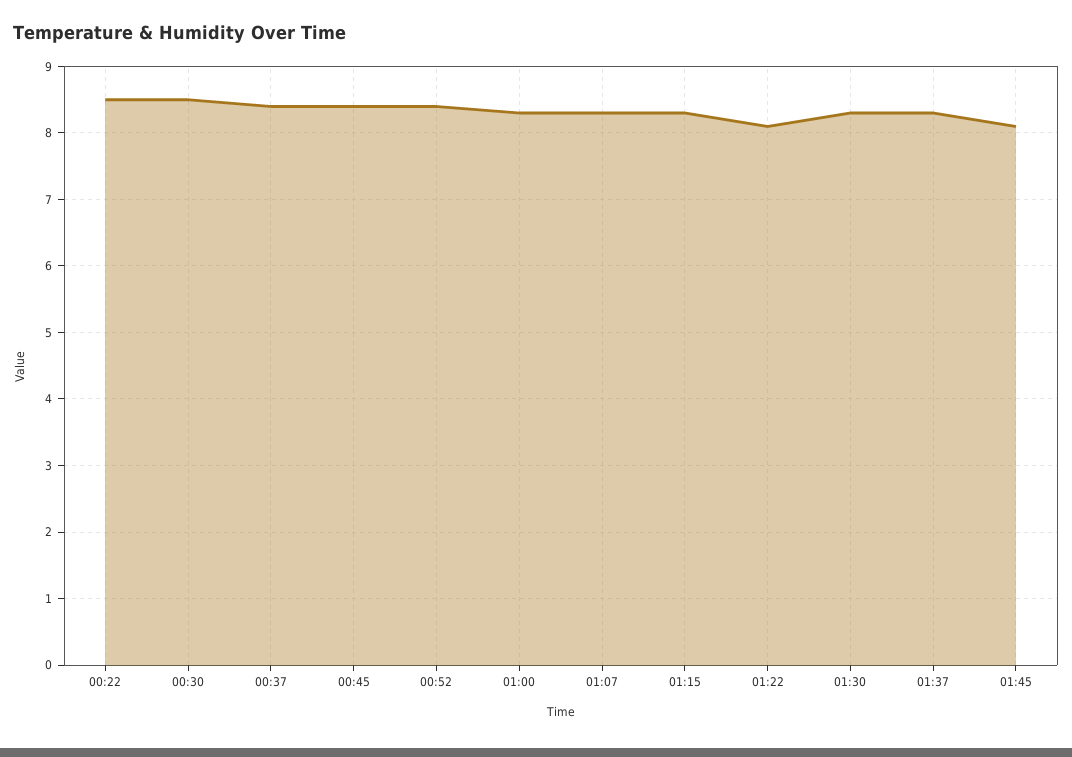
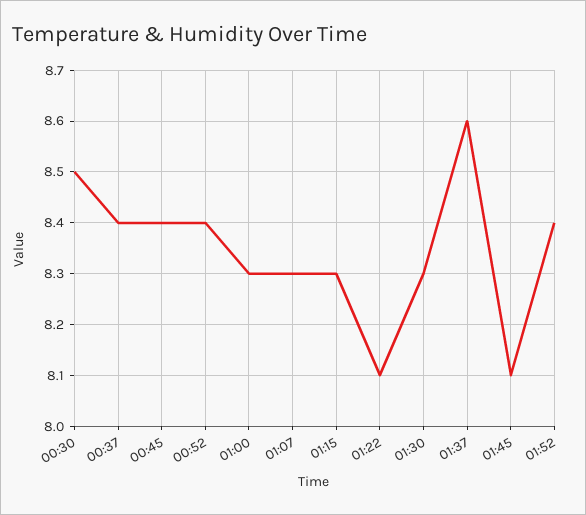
00:22: 8.5 -> none
01:37: 8.3 -> 8.6
01:52: none -> 8.4

